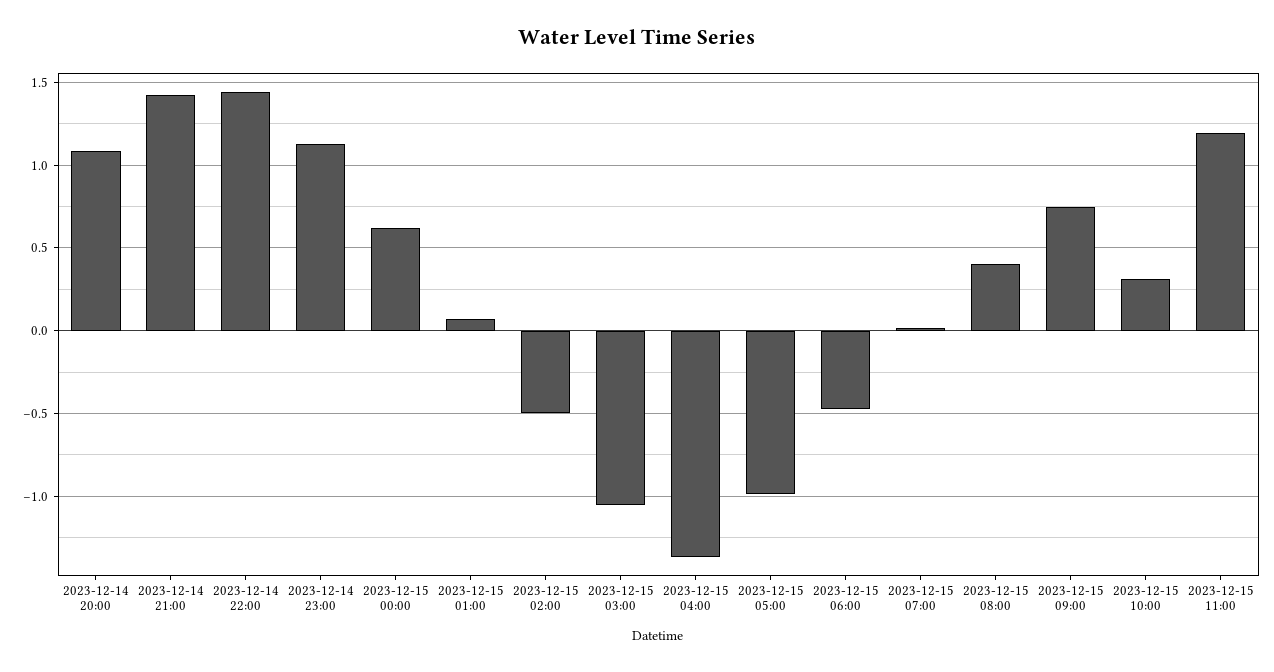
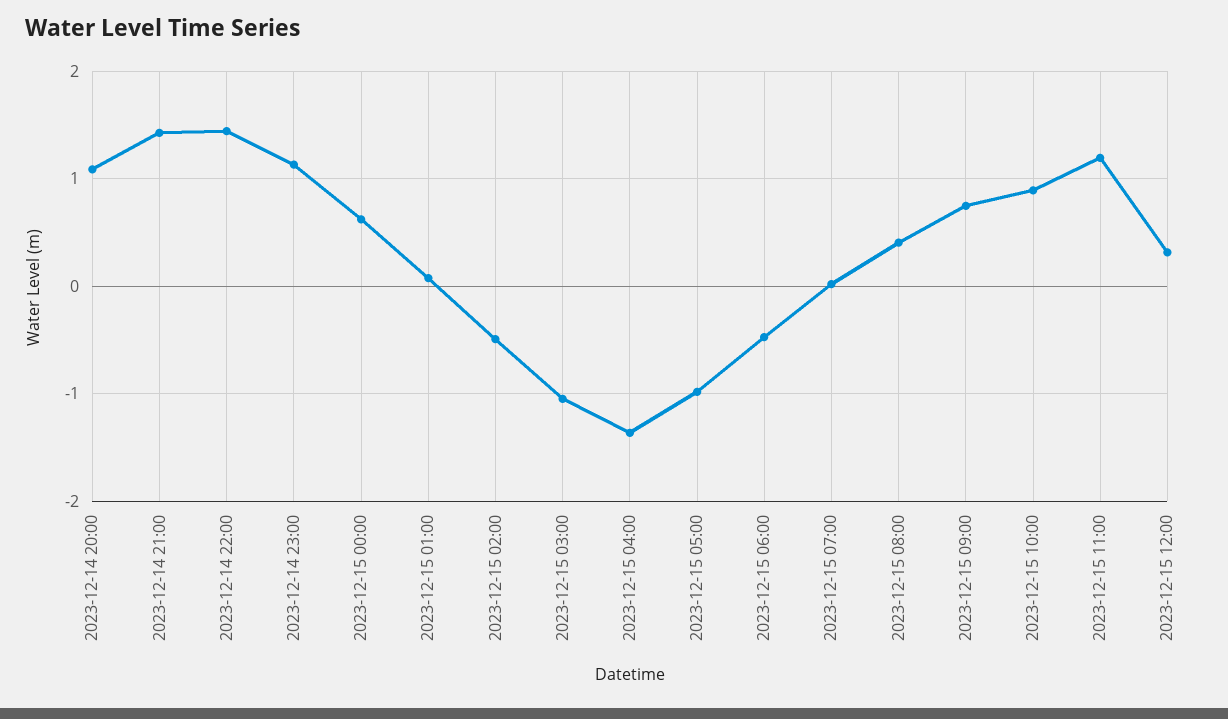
2023-12-15 10:00: 0.3 -> 0.9
2023-12-15 12:00: none -> 0.3

